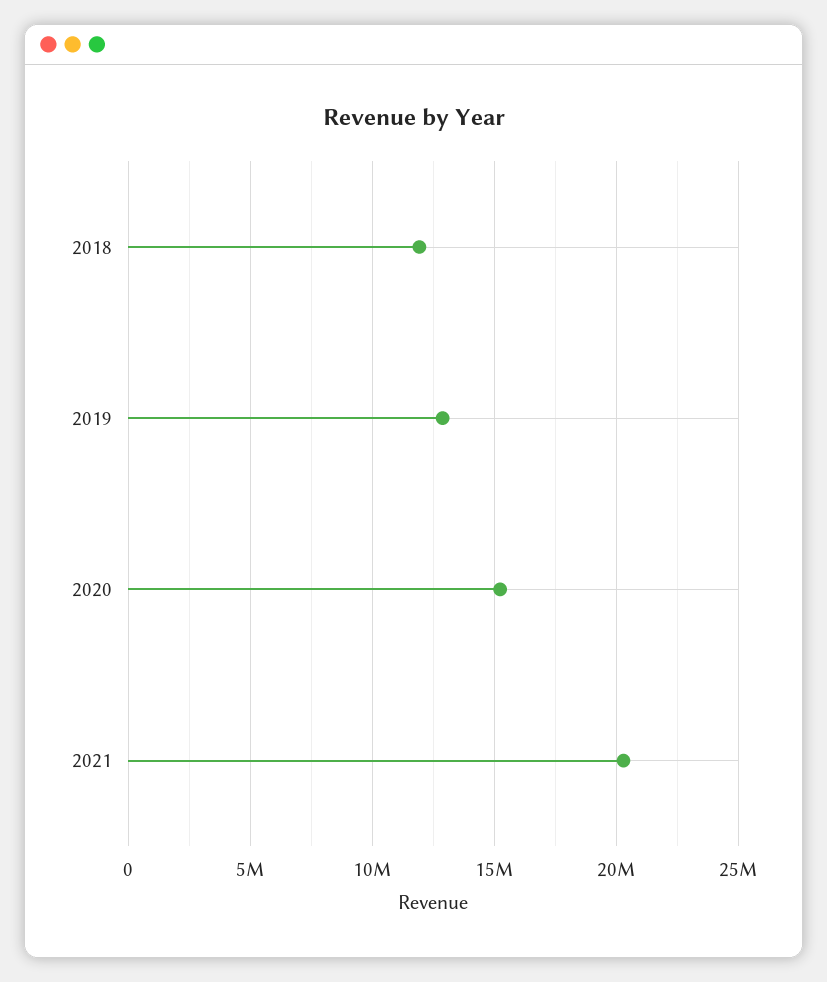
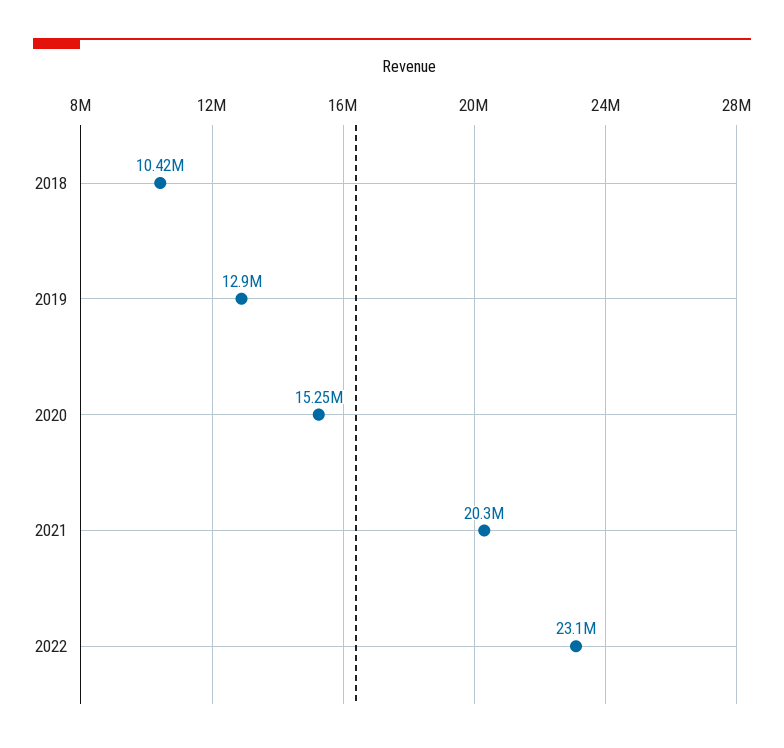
2018: 12000000 -> 10420000
2022: none -> 23100000

